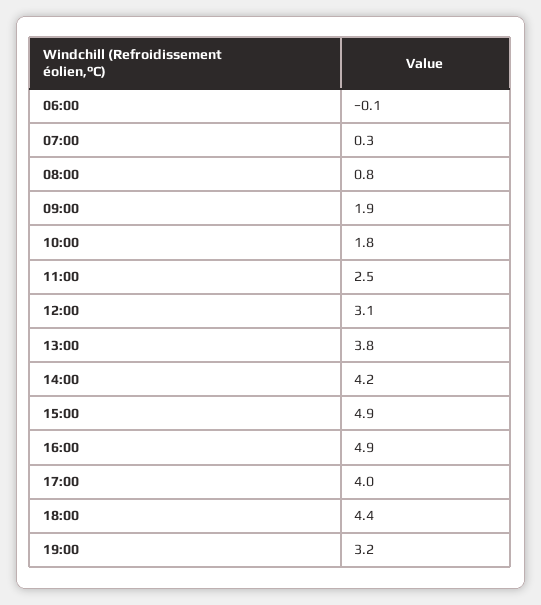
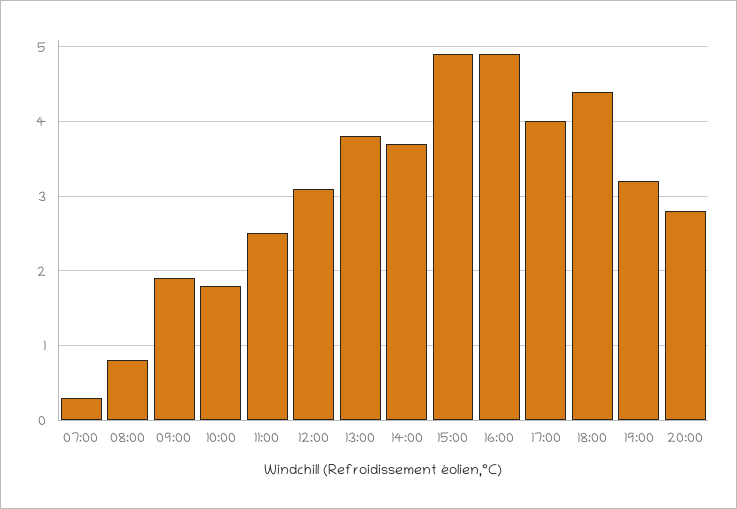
06:00: -0.1 -> none
14:00: 4.2 -> 3.7
20:00: none -> 2.8

